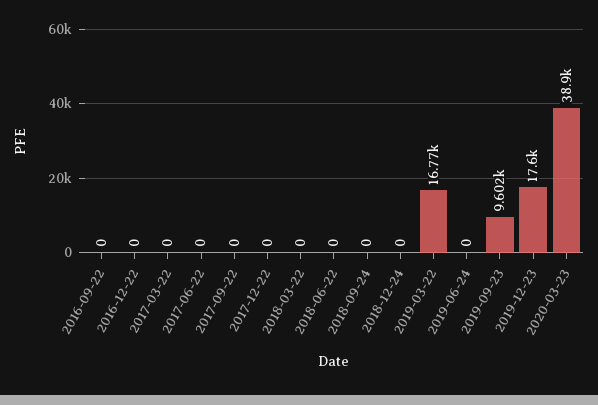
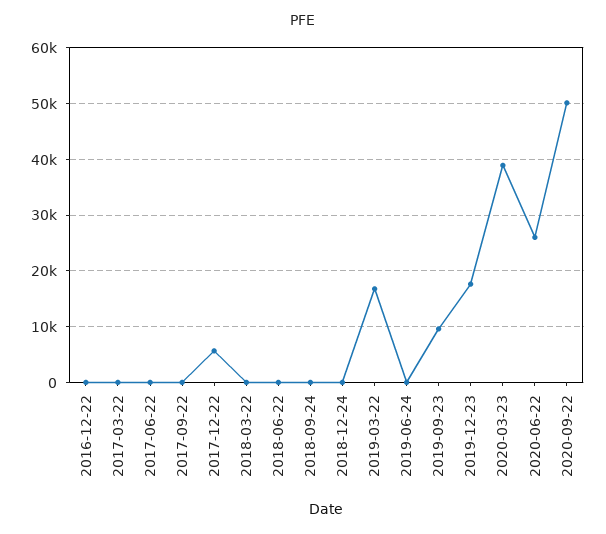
2016-09-22: 0 -> none
2017-12-22: 0 -> 6000
2020-06-22: none -> 26000
2020-09-22: none -> 50000

